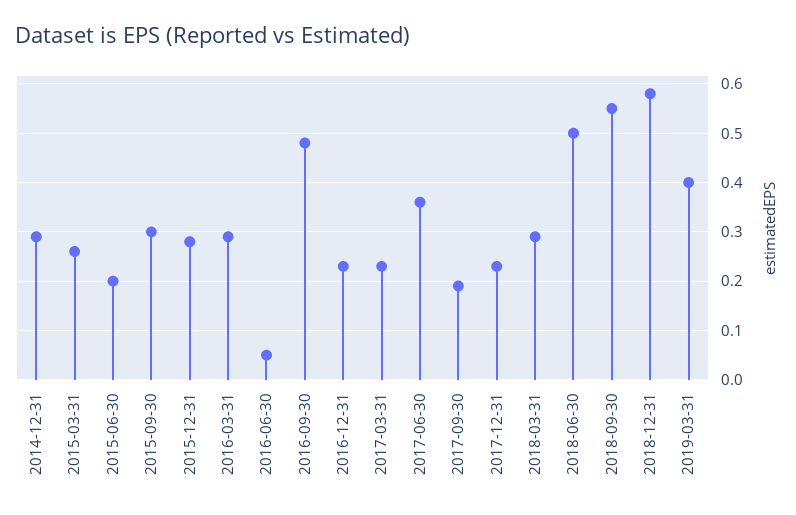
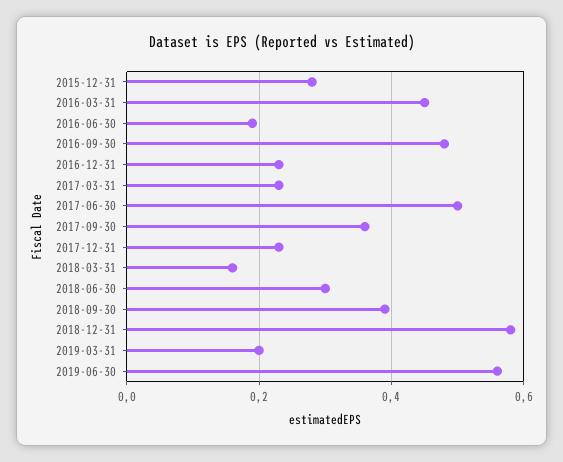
2014-12-31: 0.3 -> none
2015-03-31: 0.25 -> none
2015-06-30: 0.2 -> none
2015-09-30: 0.3 -> none
2016-03-31: 0.3 -> 0.45
2016-06-30: 0.05 -> 0.2
2017-06-30: 0.35 -> 0.5
2017-09-30: 0.2 -> 0.35
2018-03-31: 0.3 -> 0.15
2018-06-30: 0.5 -> 0.3
2018-09-30: 0.55 -> 0.4
2019-03-31: 0.4 -> 0.2
2019-06-30: none -> 0.55

